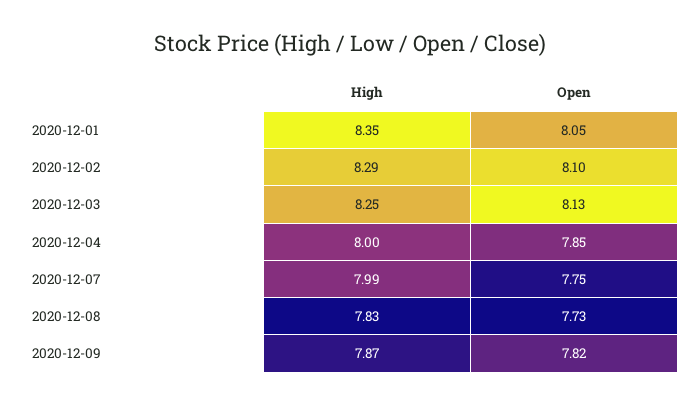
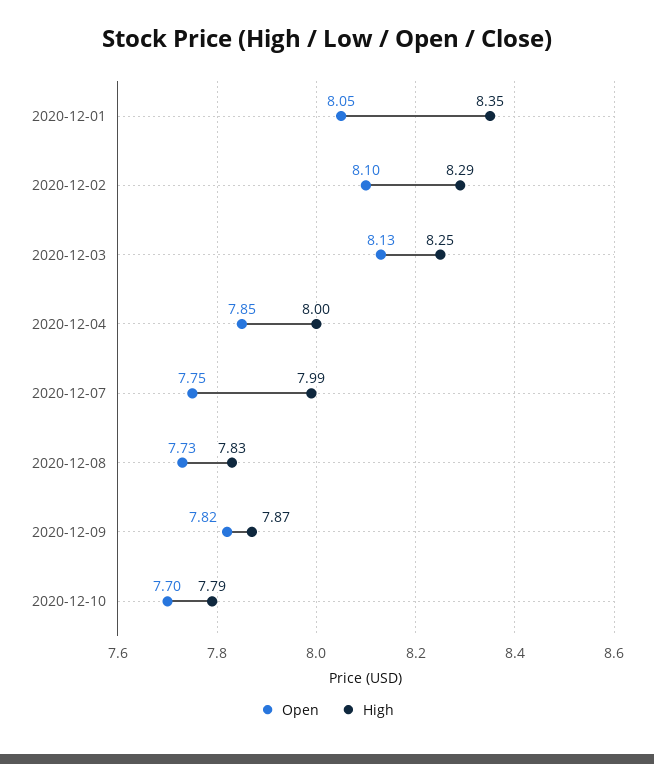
Open, 2020-12-10: none -> 7.7
High, 2020-12-10: none -> 7.79

